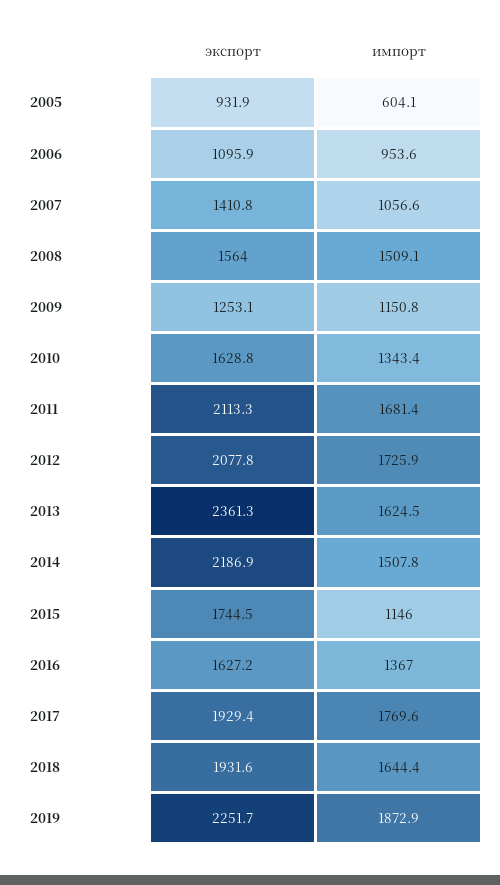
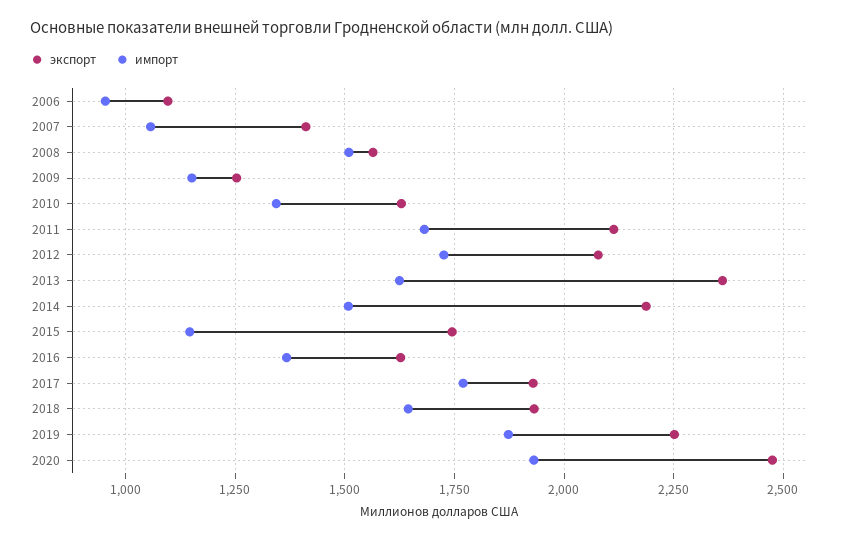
экспорт, 2005: 931.9 -> none
импорт, 2005: 604.1 -> none
экспорт, 2020: none -> 2475
импорт, 2020: none -> 1925

